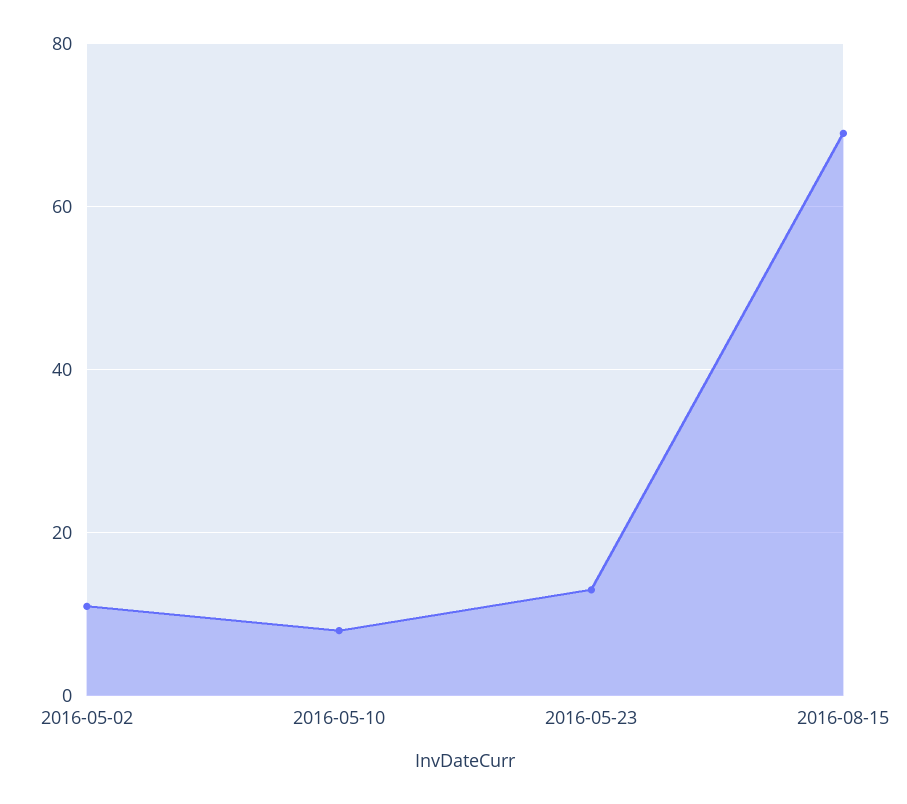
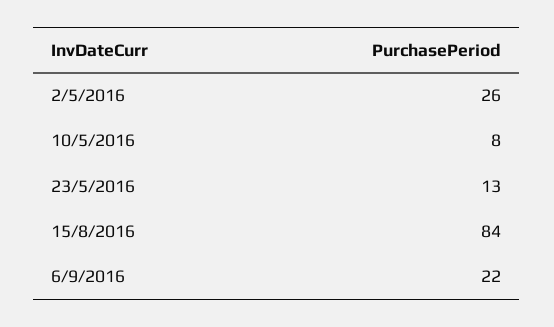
2016-05-02: 10 -> 26
2016-08-15: 70 -> 84
6/9/2016: none -> 22

